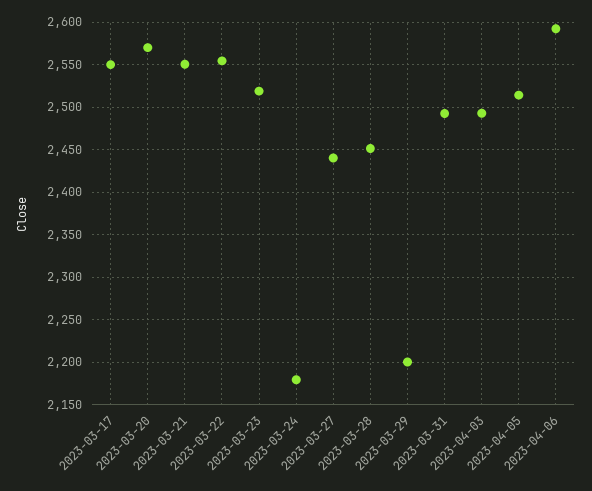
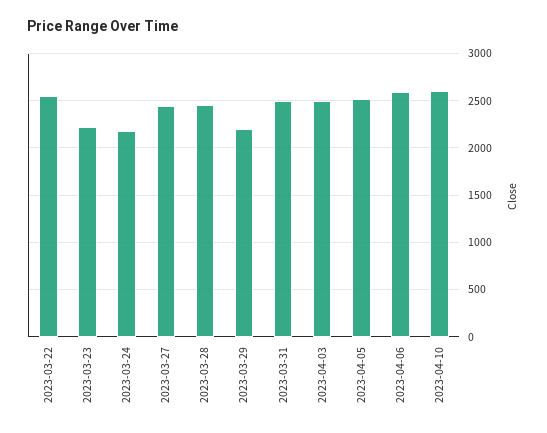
2023-03-17: 2550 -> none
2023-03-20: 2570 -> none
2023-03-21: 2550 -> none
2023-03-23: 2520 -> 2200
2023-04-10: none -> 2600

